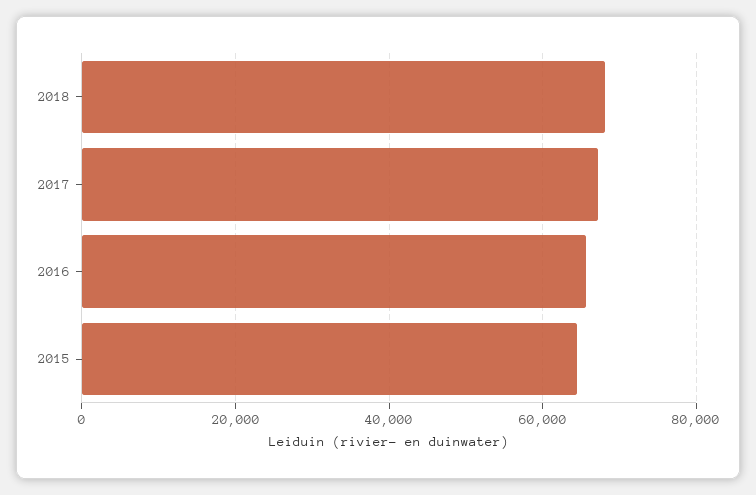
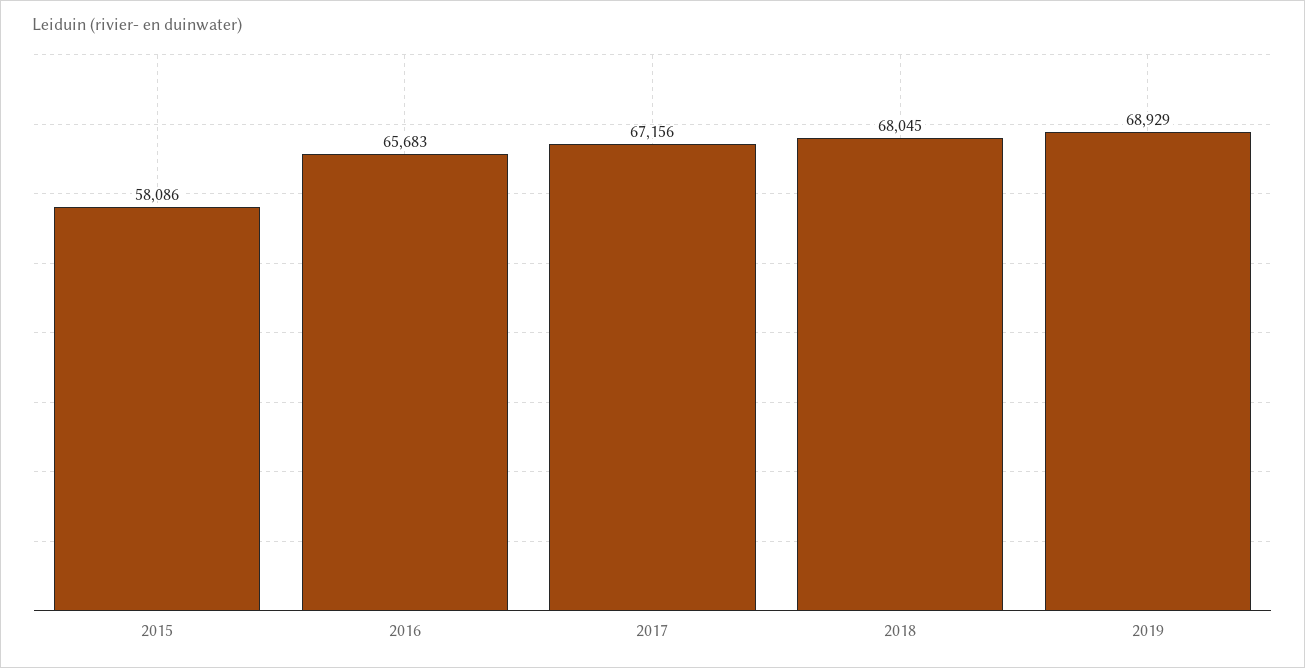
2015: 64000 -> 58086
2019: none -> 68929

